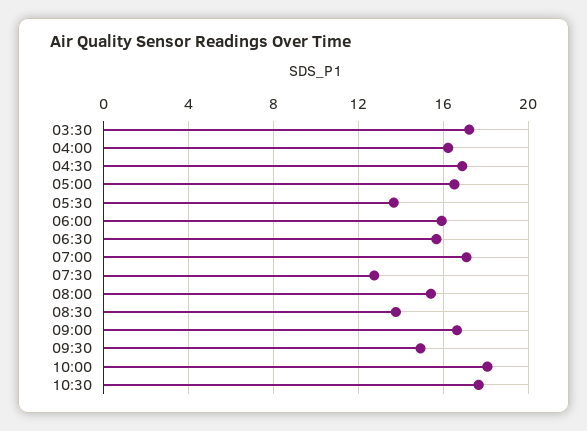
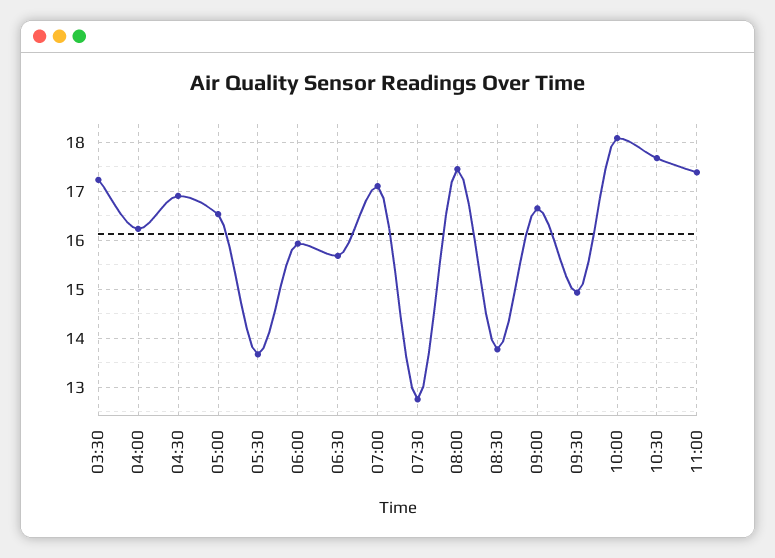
08:00: 15.5 -> 17.4
11:00: none -> 17.4

